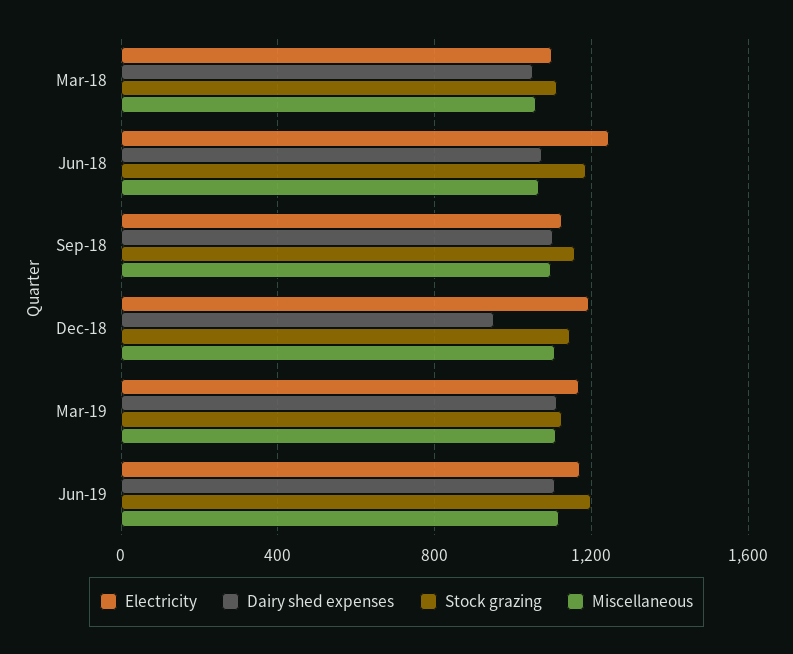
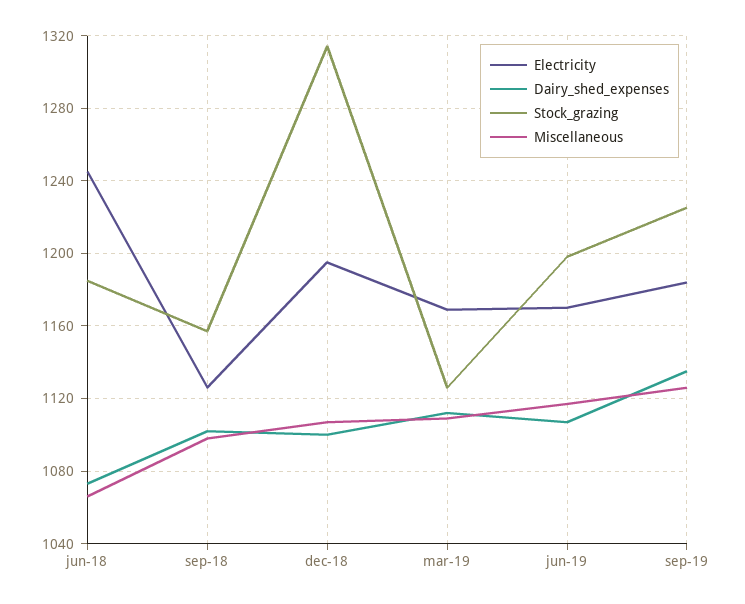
Electricity, Mar-18: 1100 -> none
Dairy shed expenses, Mar-18: 1050 -> none
Stock grazing, Mar-18: 1100 -> none
Miscellaneous, Mar-18: 1050 -> none
Dairy shed expenses, Dec-18: 950 -> 1100
Stock grazing, Dec-18: 1150 -> 1315
Electricity, sep-19: none -> 1185
Dairy shed expenses, sep-19: none -> 1135
Stock grazing, sep-19: none -> 1225
Miscellaneous, sep-19: none -> 1125

